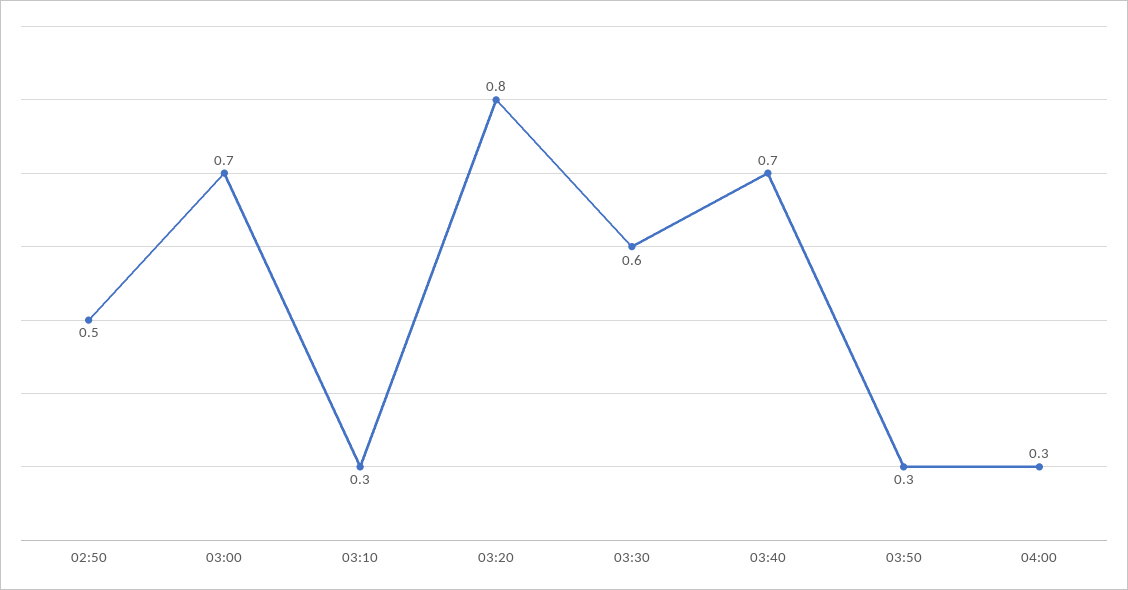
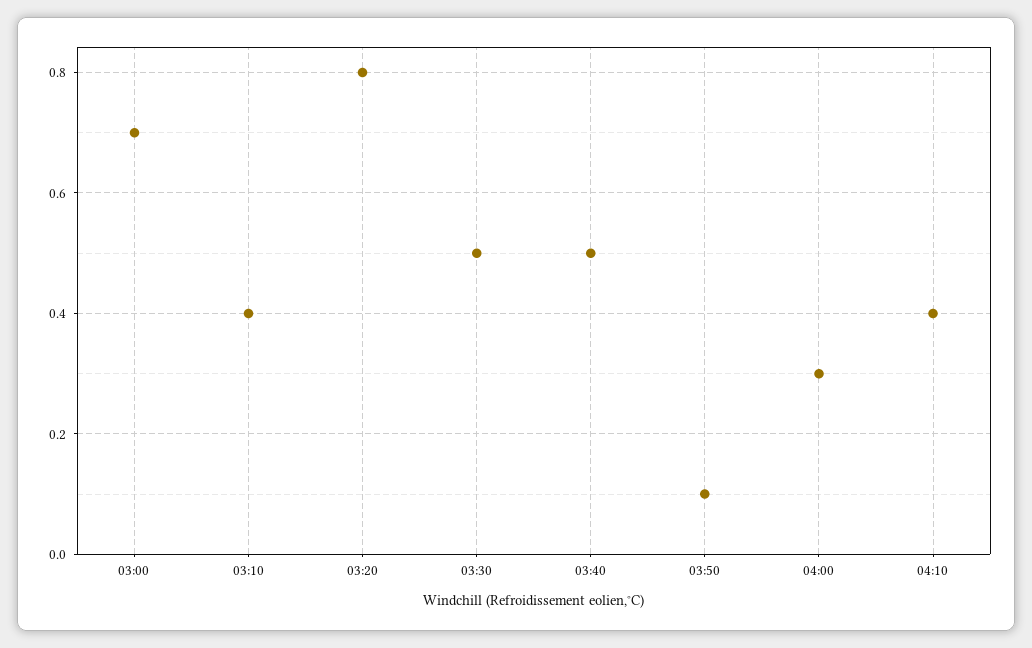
02:50: 0.5 -> none
03:10: 0.3 -> 0.4
03:30: 0.6 -> 0.5
03:40: 0.7 -> 0.5
03:50: 0.3 -> 0.1
04:10: none -> 0.4

